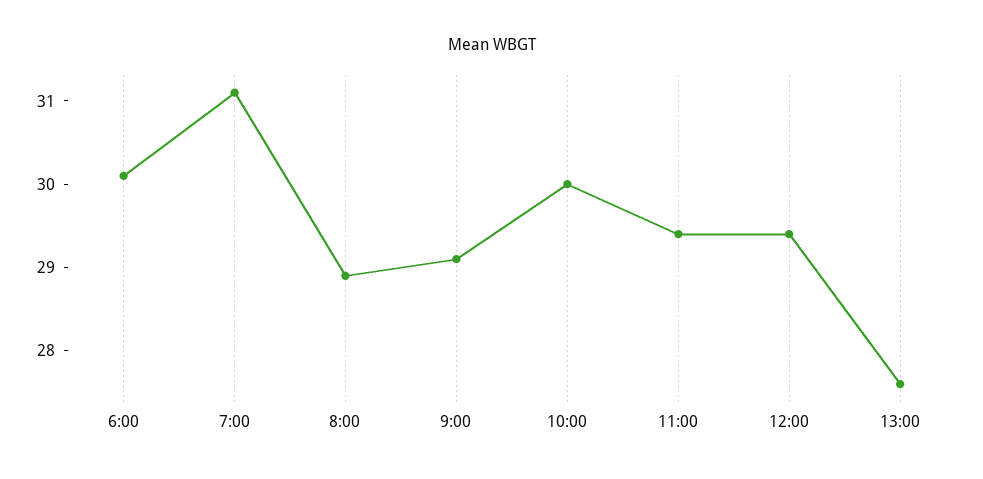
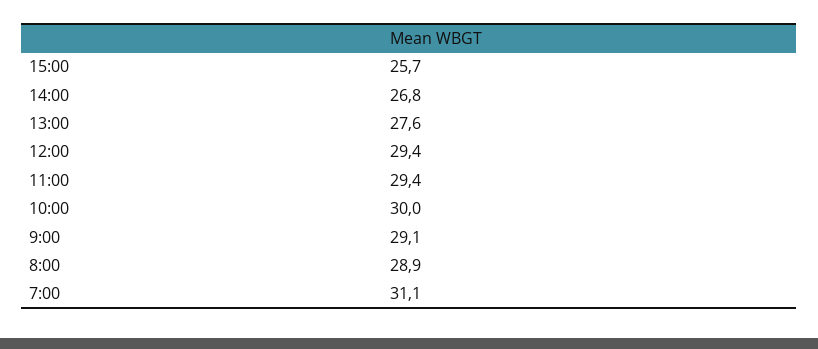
6:00: 30.1 -> none
15:00: none -> 25.7
14:00: none -> 26.8

